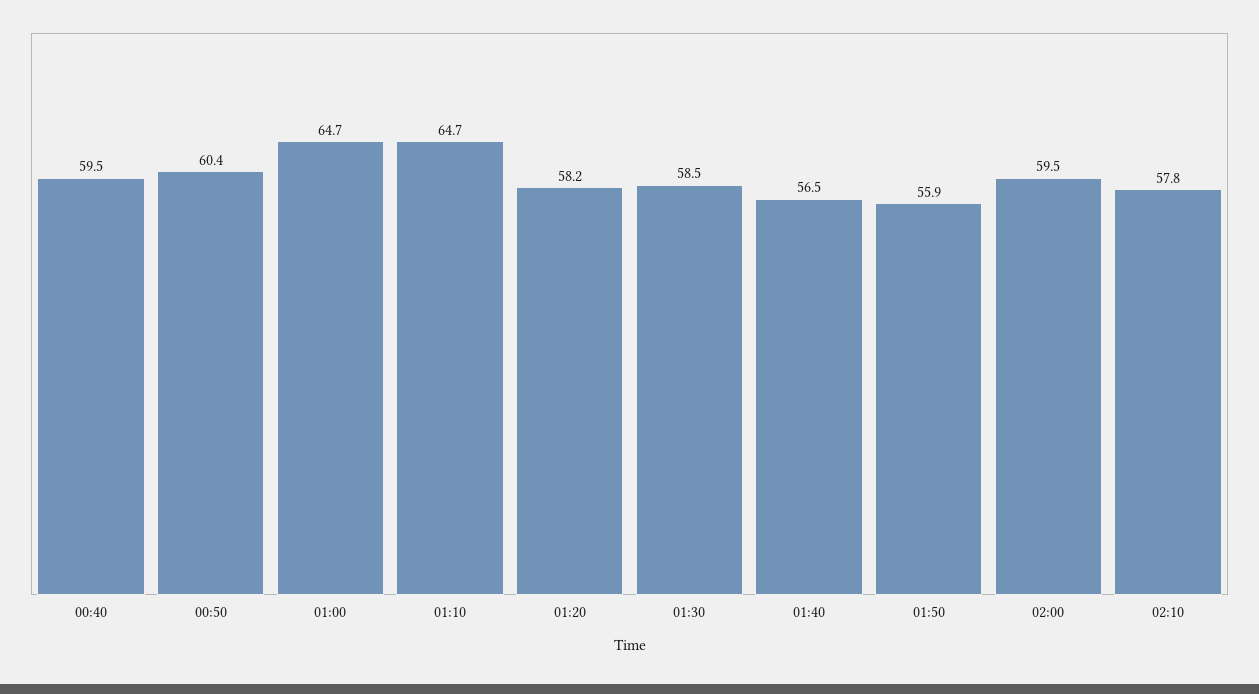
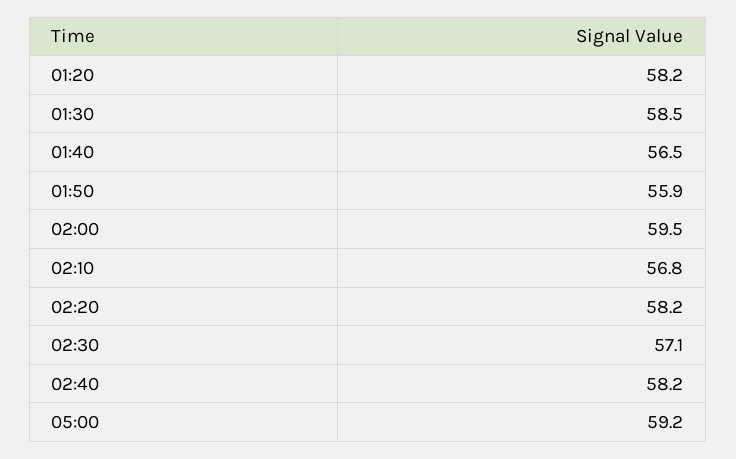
00:40: 59.5 -> none
00:50: 60.4 -> none
01:00: 64.7 -> none
01:10: 64.7 -> none
02:10: 57.8 -> 56.8
02:20: none -> 58.2
02:30: none -> 57.1
02:40: none -> 58.2
05:00: none -> 59.2

